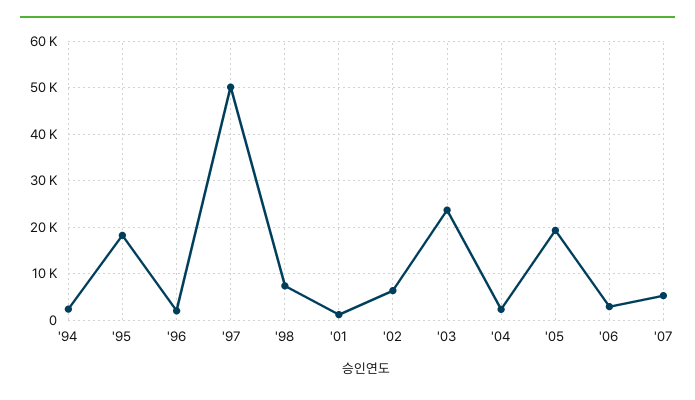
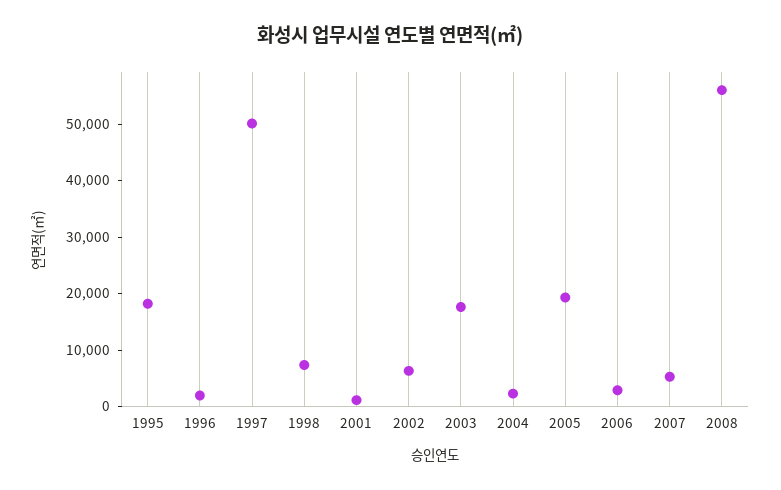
'94: 2000 -> none
'03: 24000 -> 18000
2008: none -> 56000

